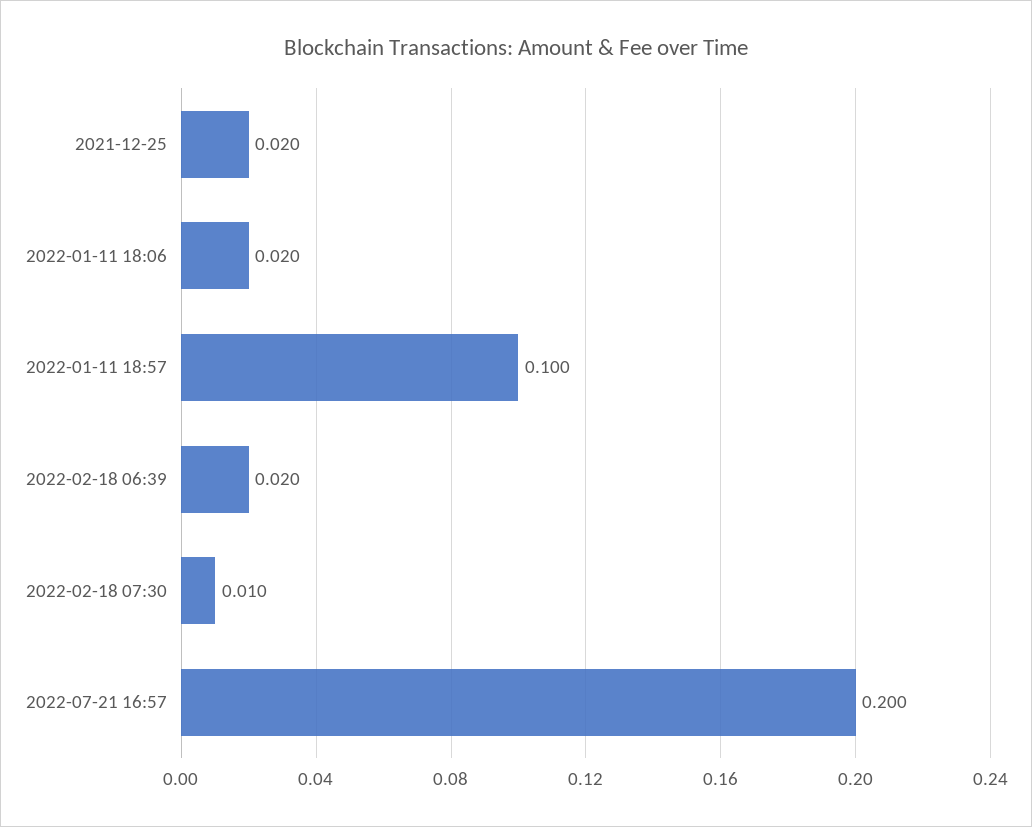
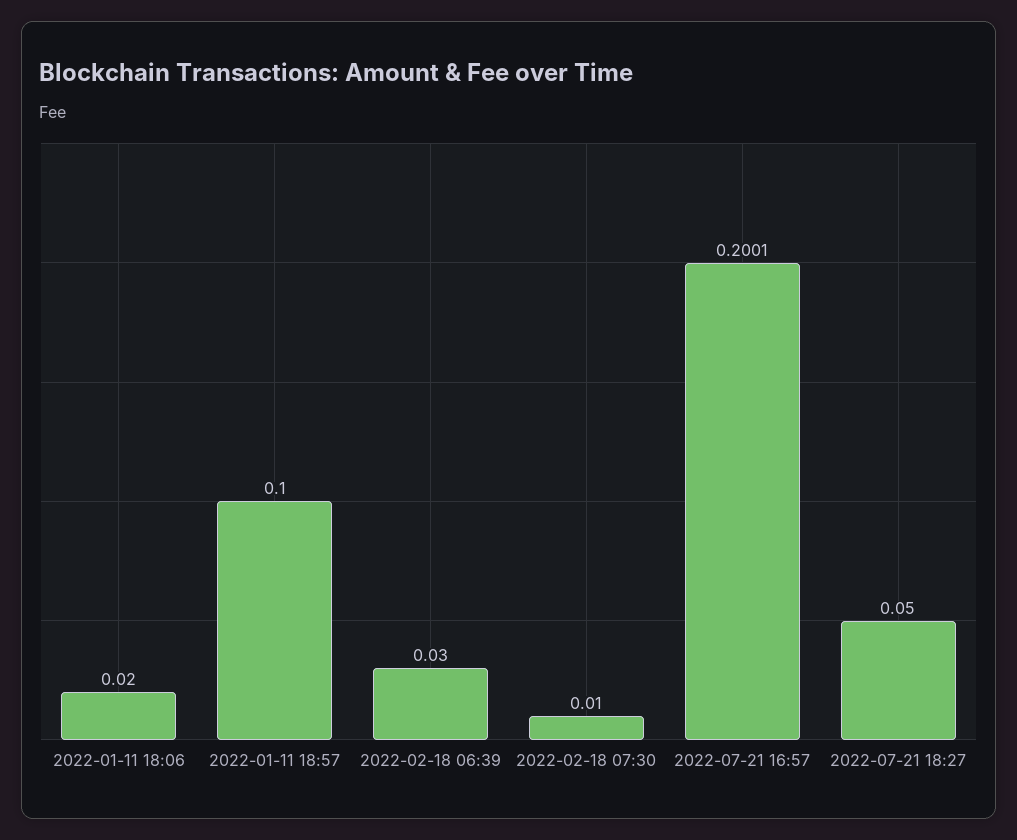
2021-12-25: 0.02 -> none
2022-02-18 06:39: 0.02 -> 0.03
2022-07-21 18:27: none -> 0.05

